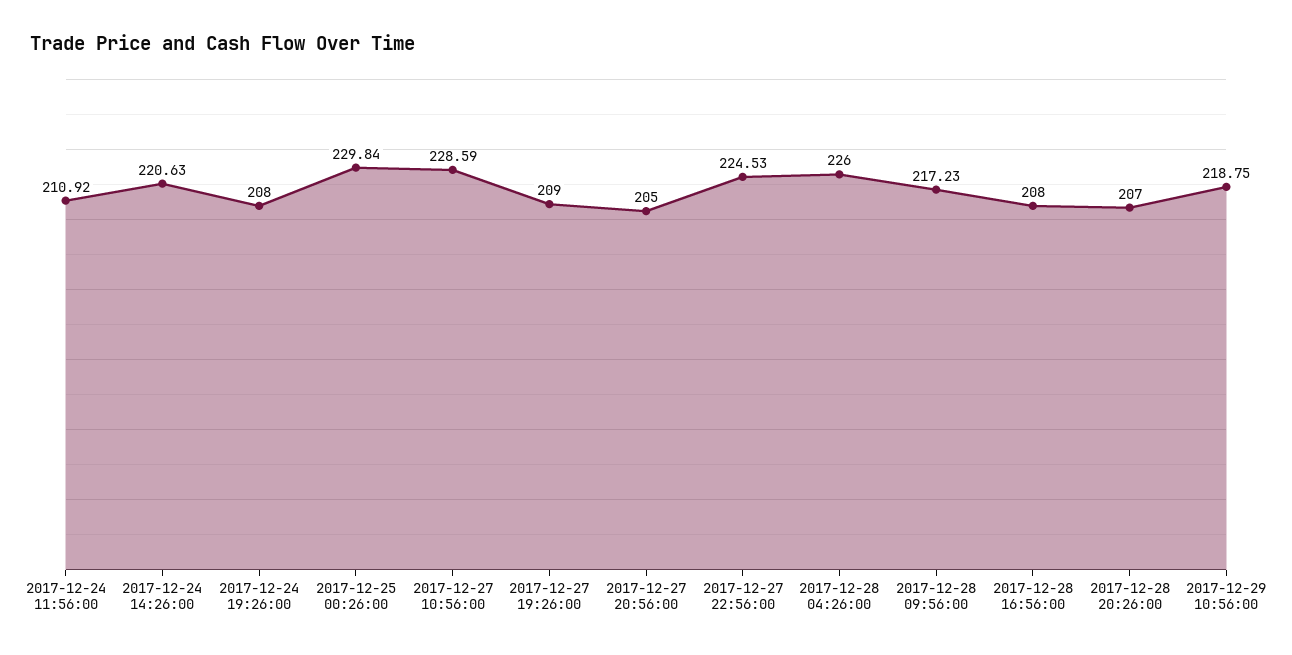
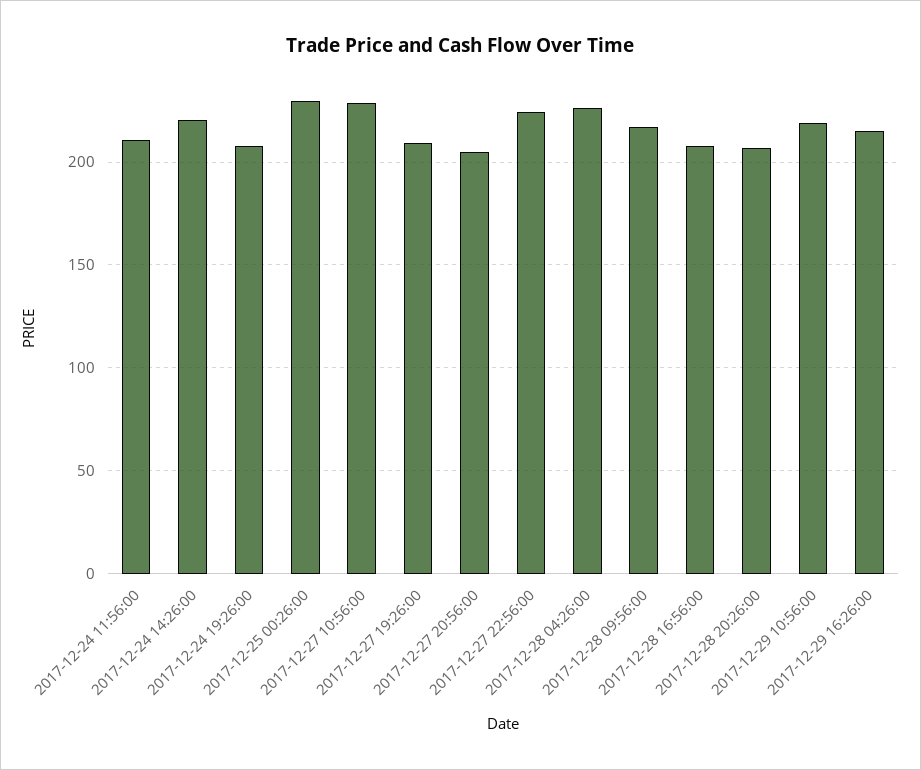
2017-12-29 16:26:00: none -> 215

